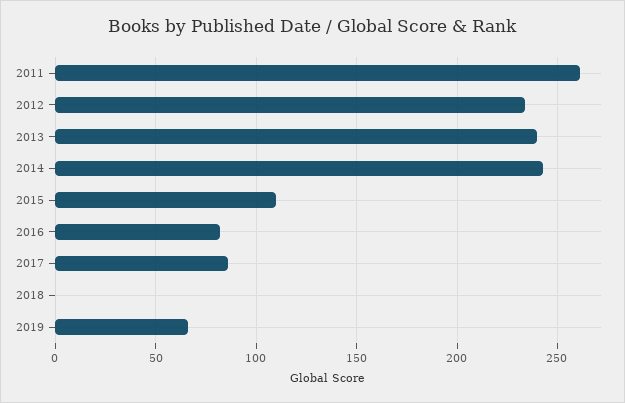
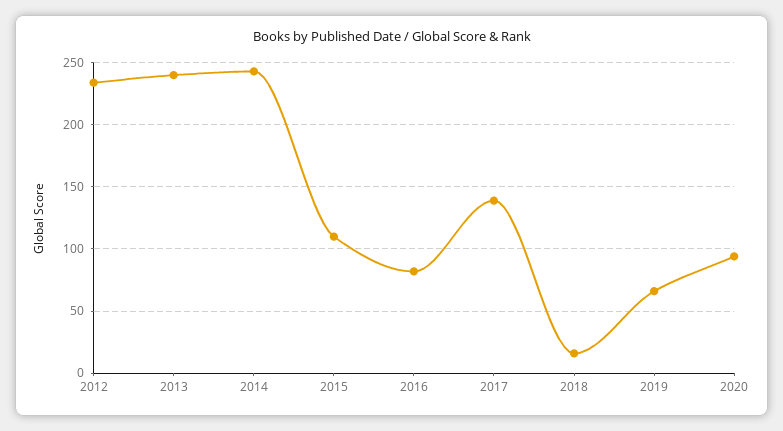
2011: 260 -> none
2017: 85 -> 140
2018: 0 -> 15
2020: none -> 95

